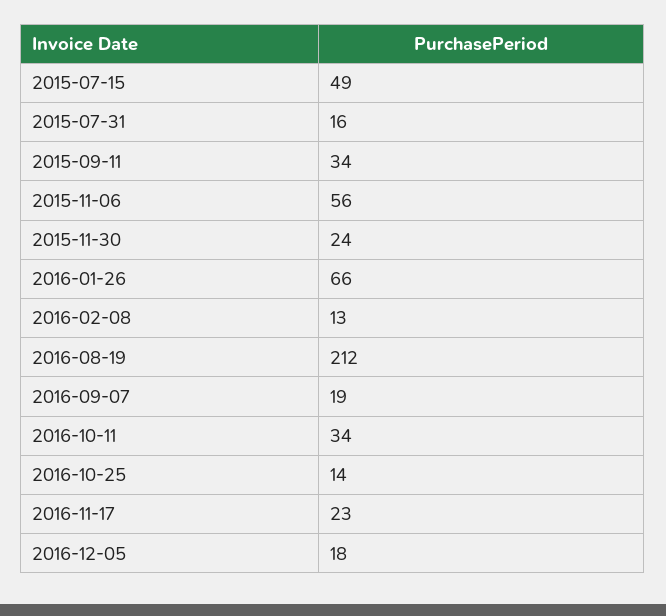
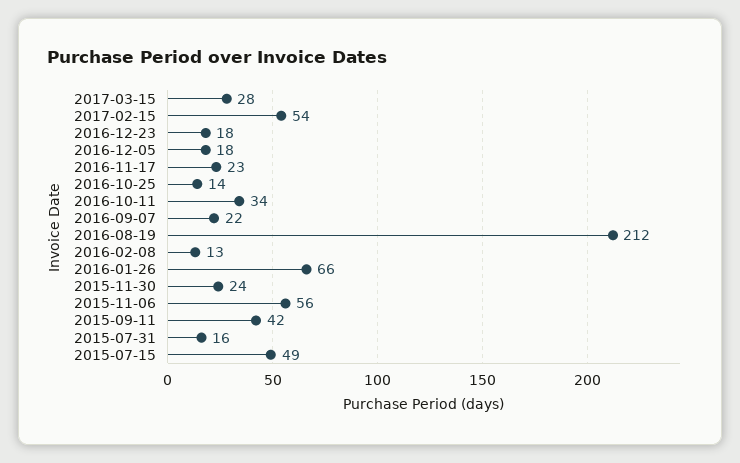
2015-09-11: 34 -> 42
2016-09-07: 19 -> 22
2017-03-15: none -> 28
2017-02-15: none -> 54
2016-12-23: none -> 18

